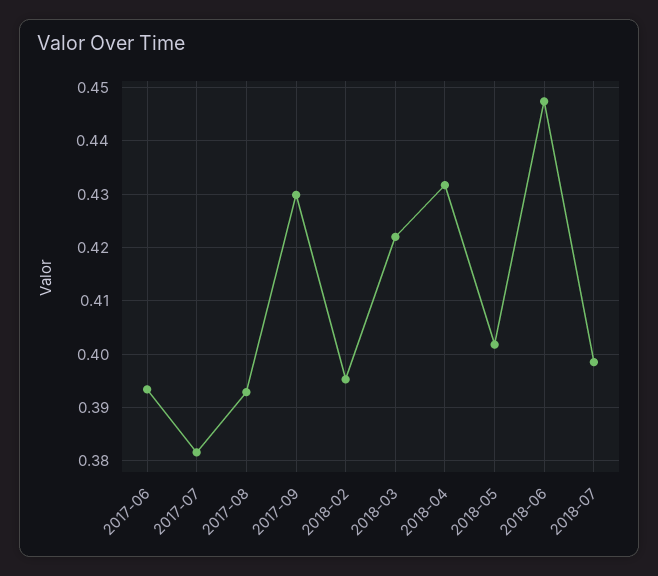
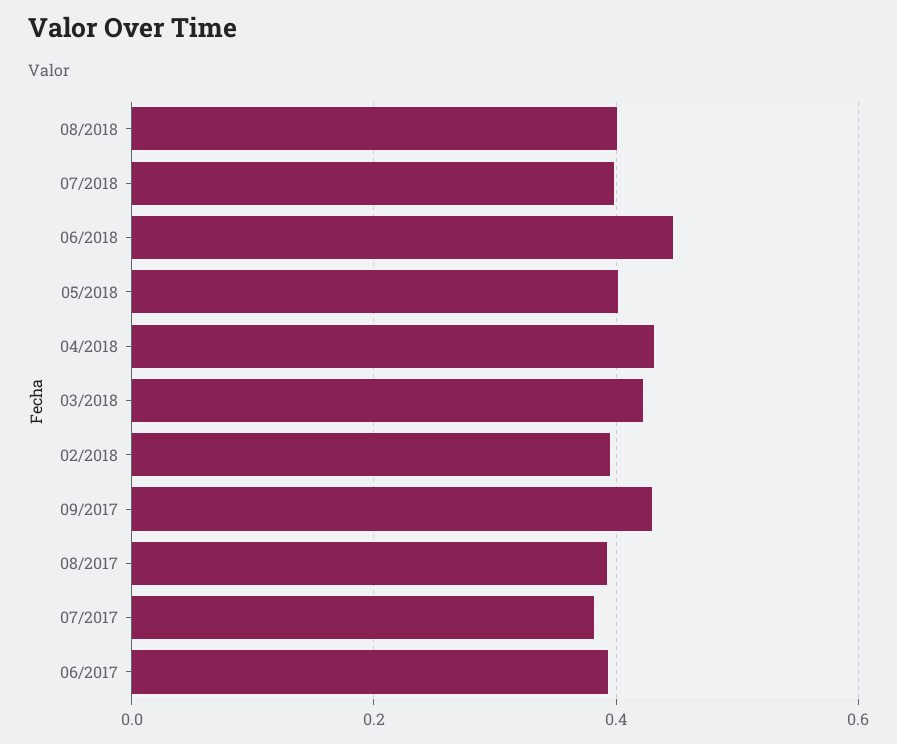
08/2018: none -> 0.4

